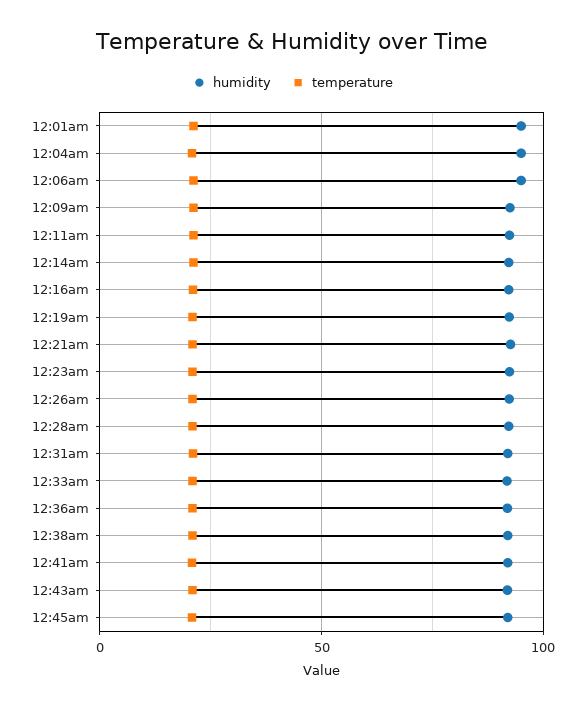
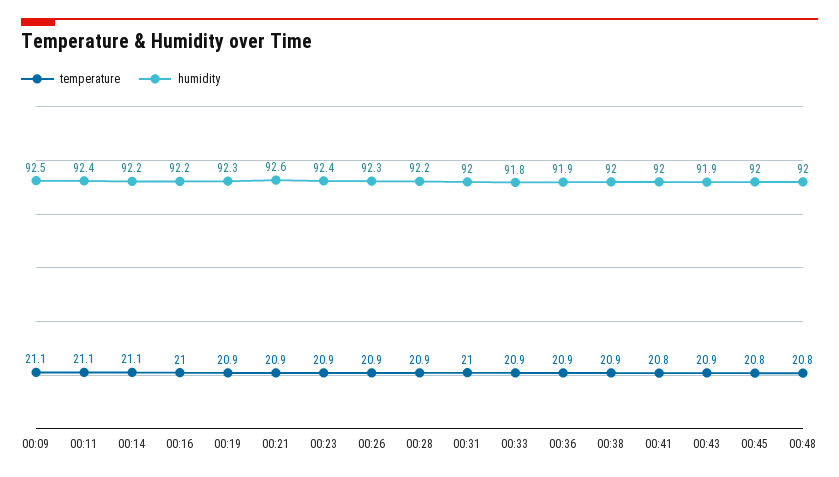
humidity, 12:01am: 95 -> none
temperature, 12:01am: 20 -> none
humidity, 12:04am: 95 -> none
temperature, 12:04am: 20 -> none
humidity, 12:06am: 95 -> none
temperature, 12:06am: 20 -> none
temperature, 00:48: none -> 20.8
humidity, 00:48: none -> 92

